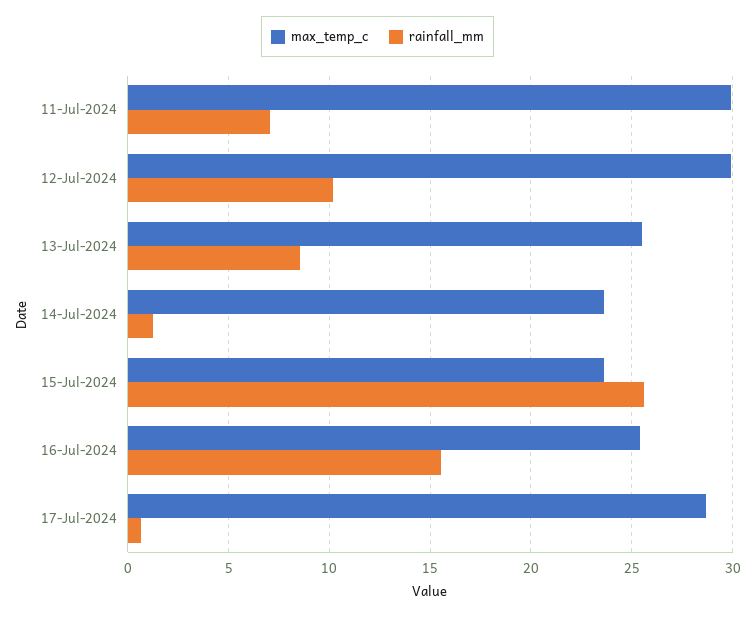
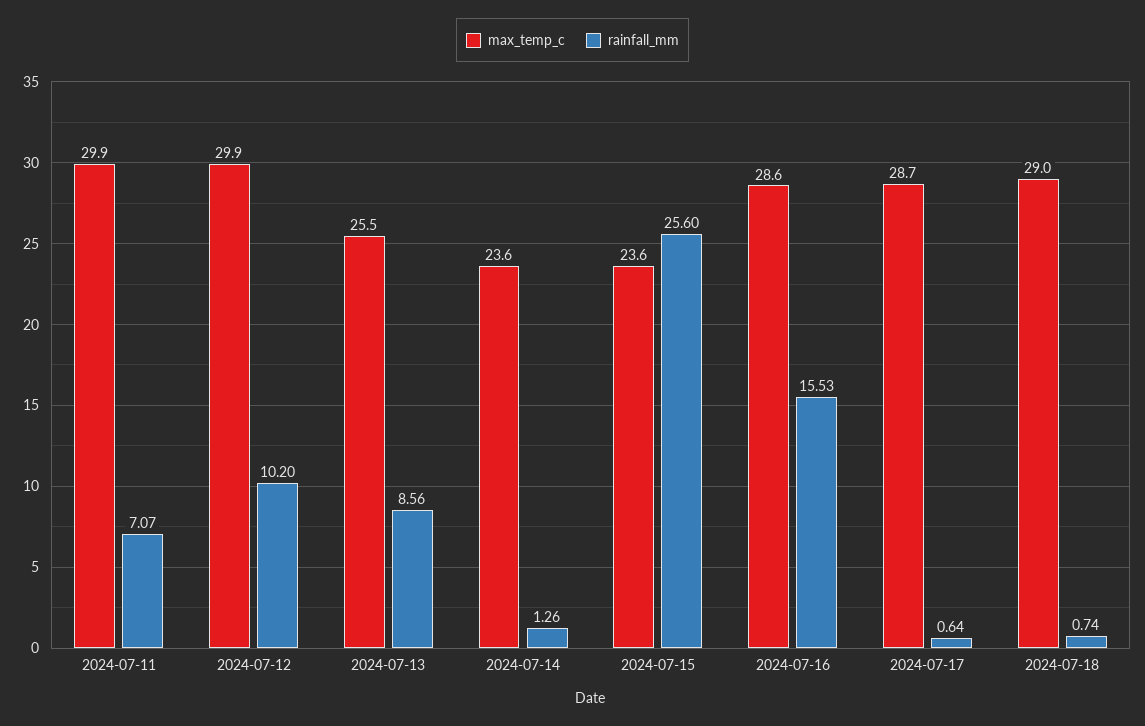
max_temp_c, 16-Jul-2024: 25.5 -> 28.6
max_temp_c, 2024-07-18: none -> 29
rainfall_mm, 2024-07-18: none -> 0.74

